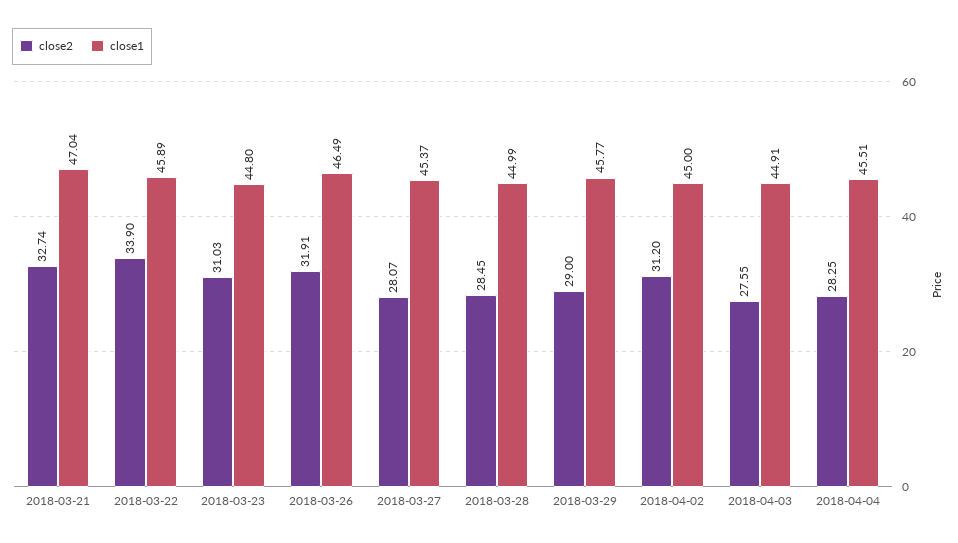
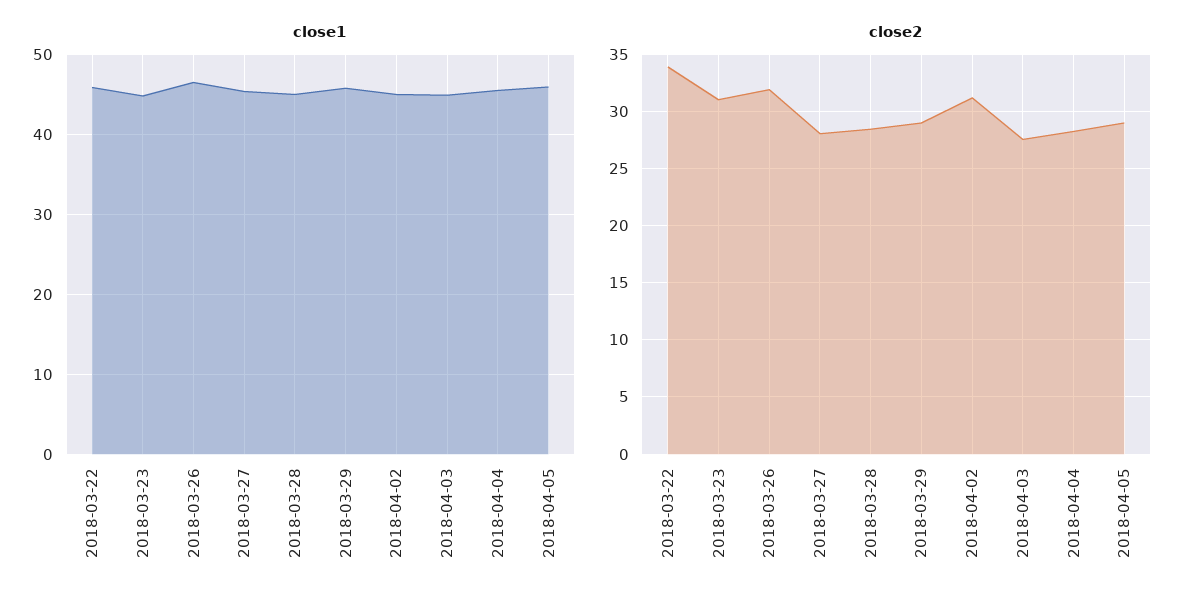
close2, 2018-03-21: 32.74 -> none
close1, 2018-03-21: 47.04 -> none
close1, 2018-04-05: none -> 46
close2, 2018-04-05: none -> 29

